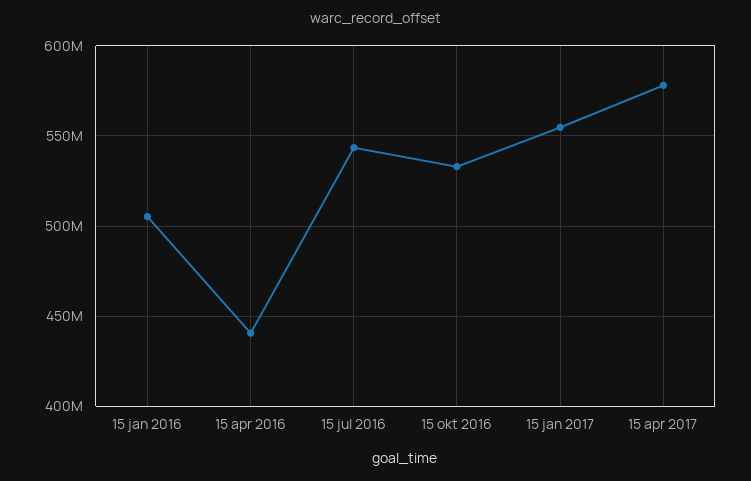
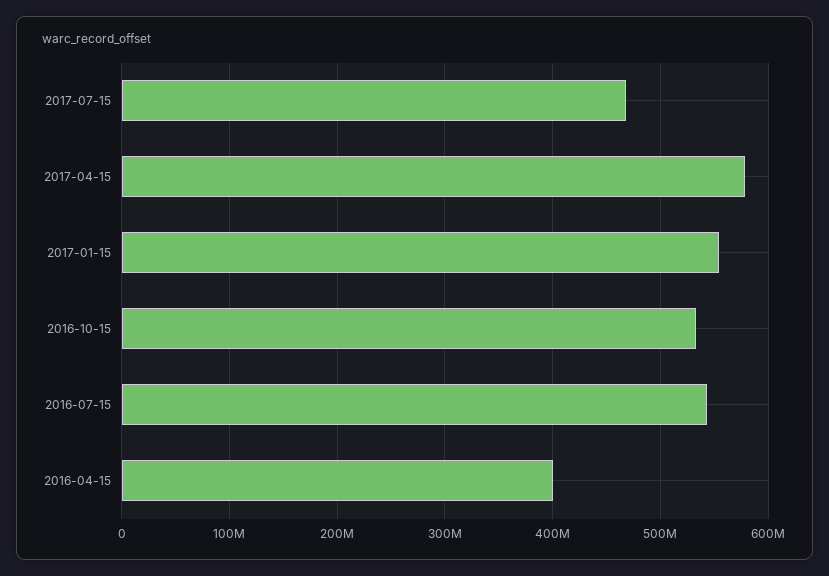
15 jan 2016: 505000000 -> none
15 apr 2016: 440000000 -> 400000000
2017-07-15: none -> 470000000

